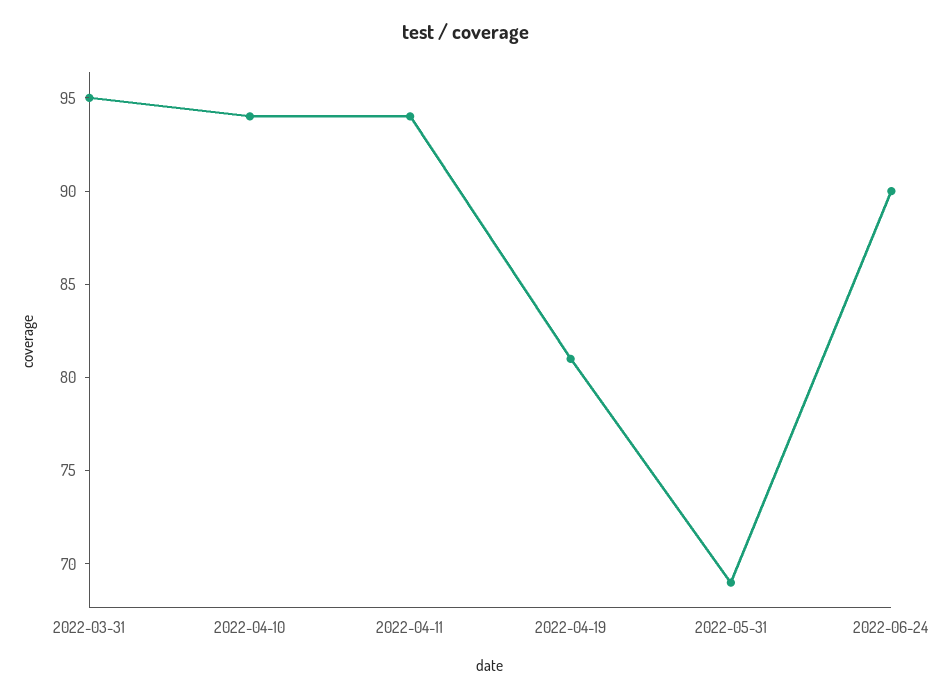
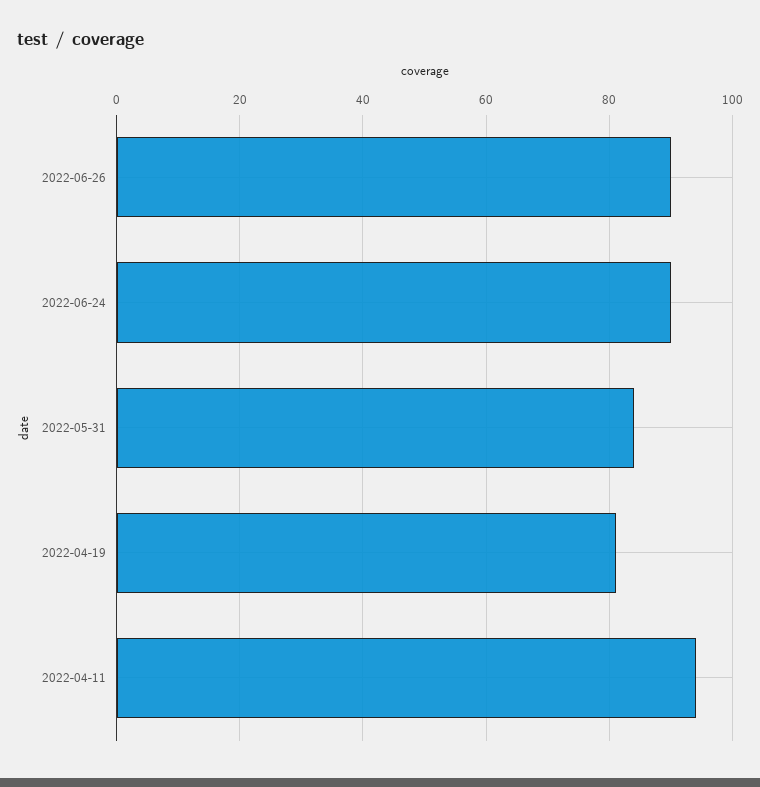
2022-03-31: 95 -> none
2022-04-10: 94 -> none
2022-05-31: 69 -> 85
2022-06-26: none -> 90

